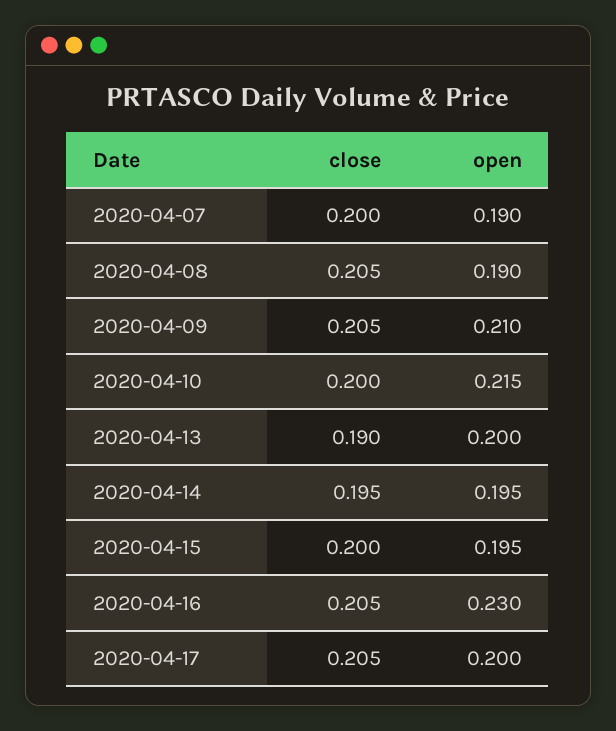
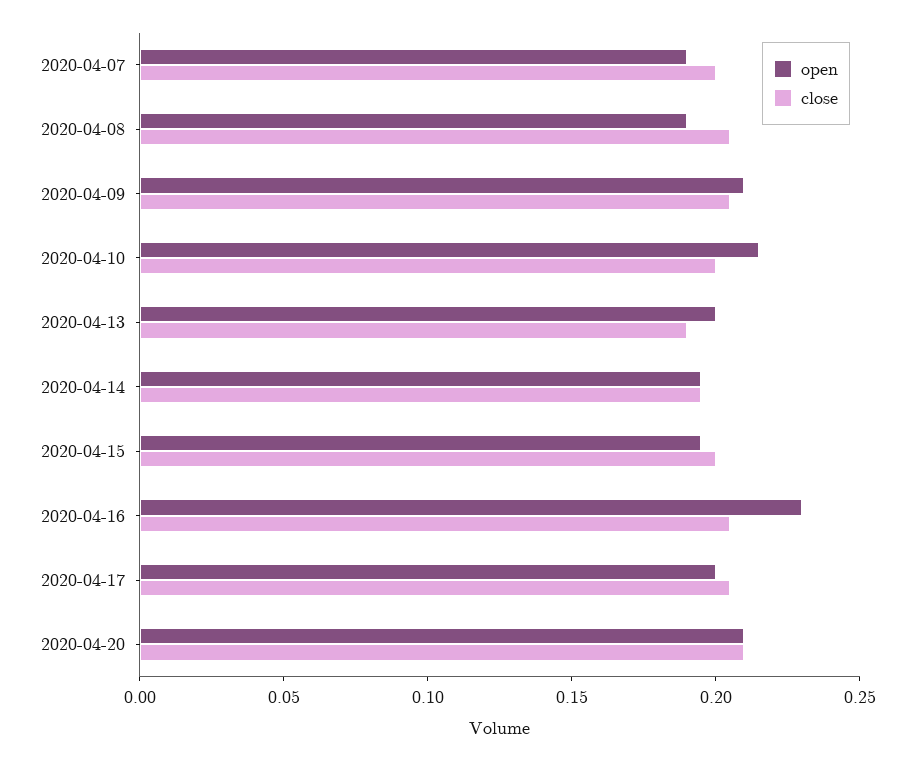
open, 2020-04-20: none -> 0.21
close, 2020-04-20: none -> 0.21

